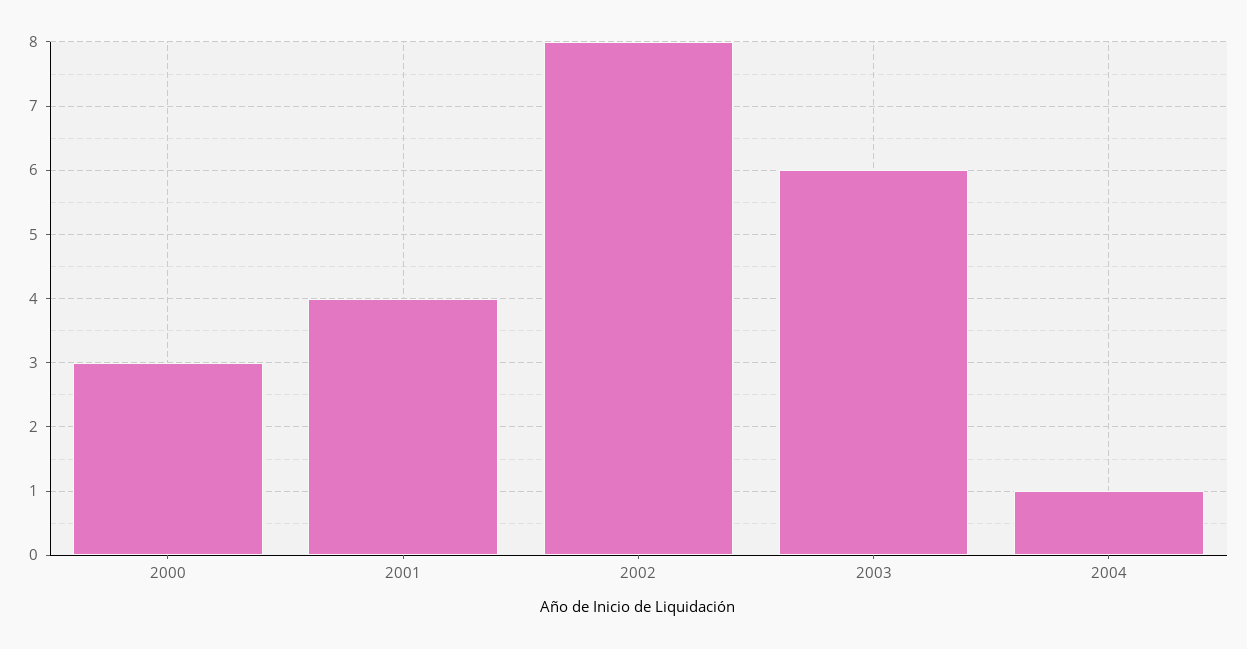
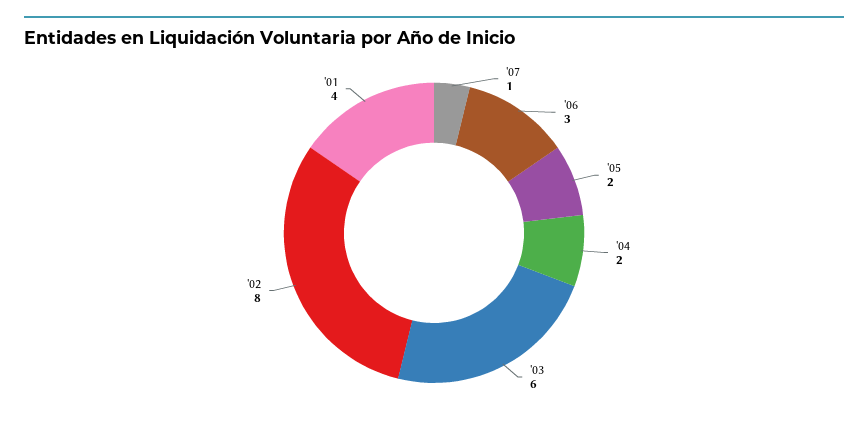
2000: 3 -> none
2004: 1 -> 2
'07: none -> 1
'06: none -> 3
'05: none -> 2

